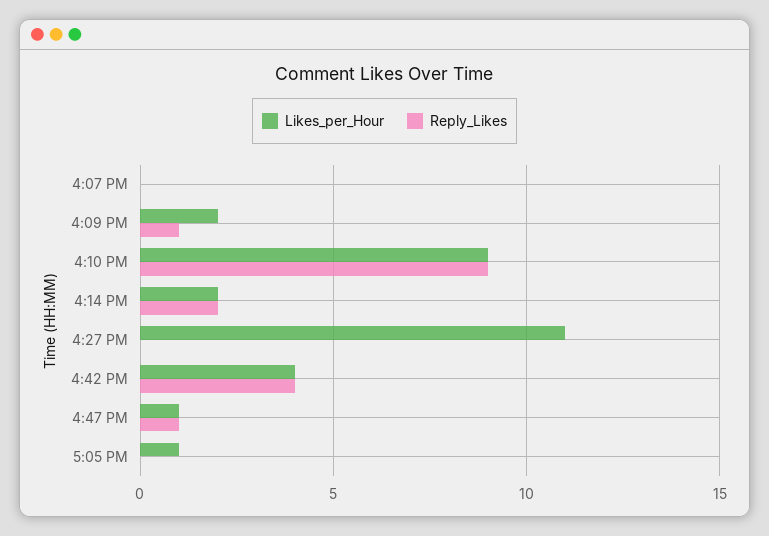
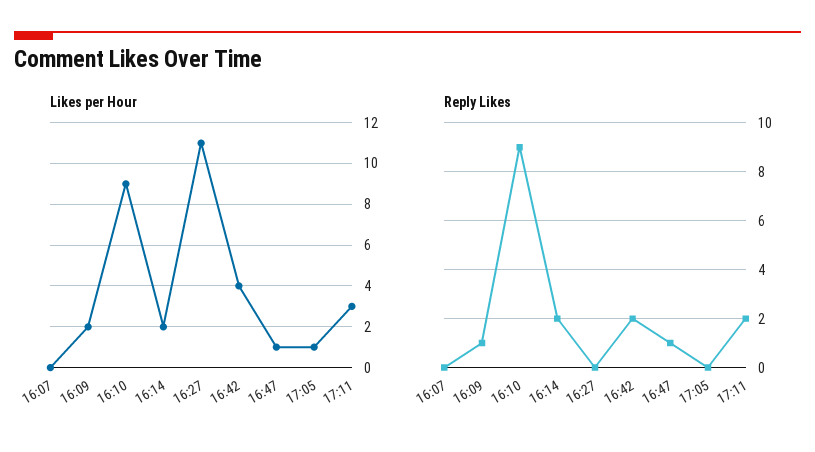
Reply_Likes, 4:42 PM: 4 -> 2
Likes_per_Hour, 17:11: none -> 3
Reply_Likes, 17:11: none -> 2

